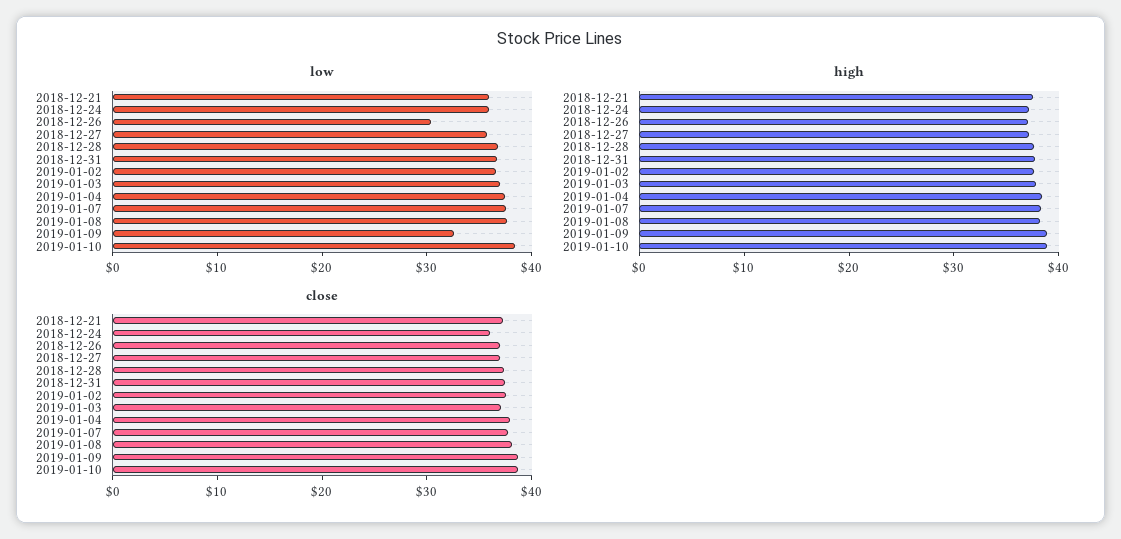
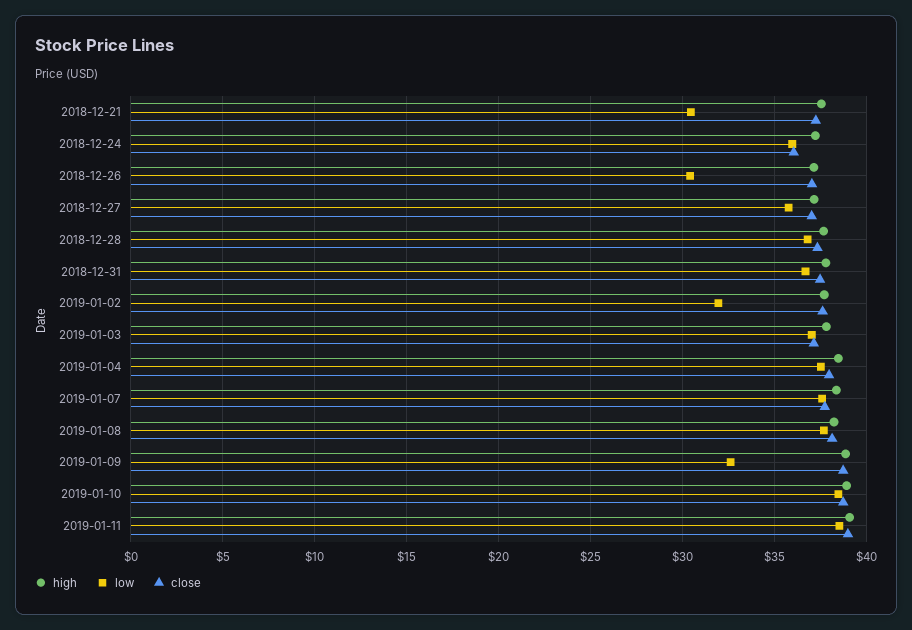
low, 2018-12-21: 36 -> 30.5
low, 2019-01-02: 36 -> 32
high, 2019-01-11: none -> 39
low, 2019-01-11: none -> 38.5
close, 2019-01-11: none -> 39

